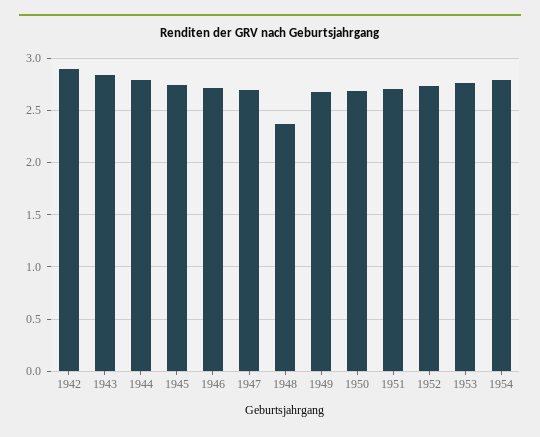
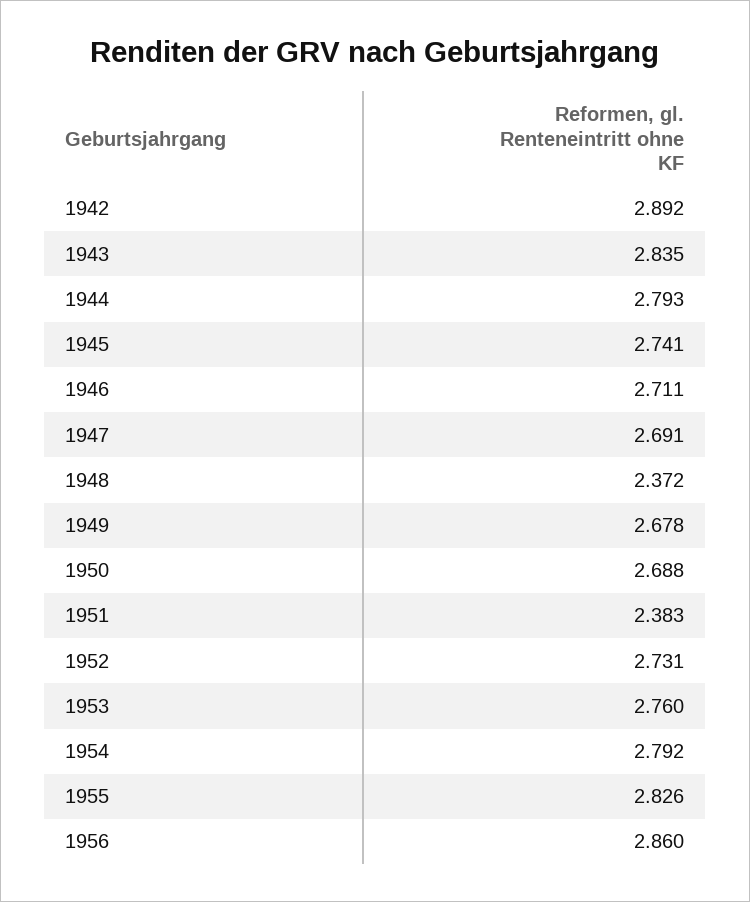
1951: 2.7 -> 2.383
1955: none -> 2.826
1956: none -> 2.86

